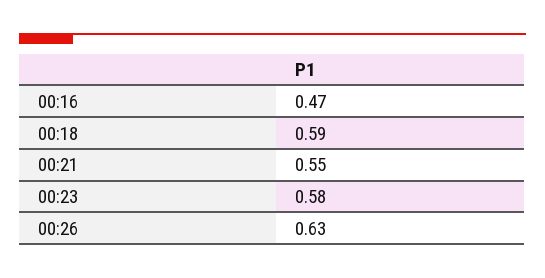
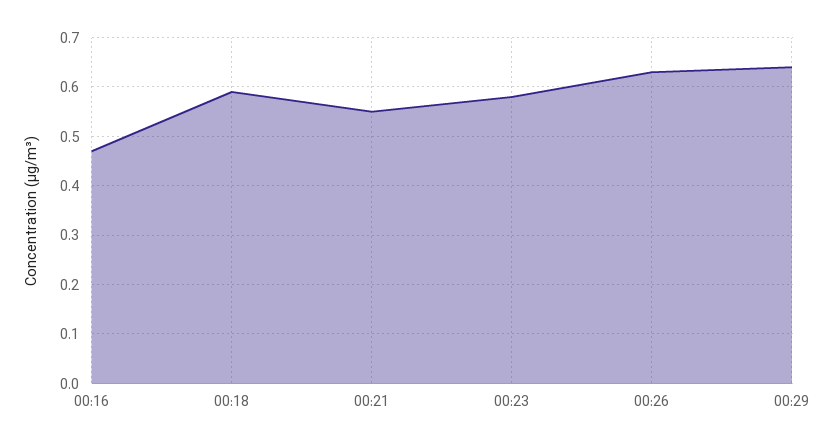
00:29: none -> 0.65

